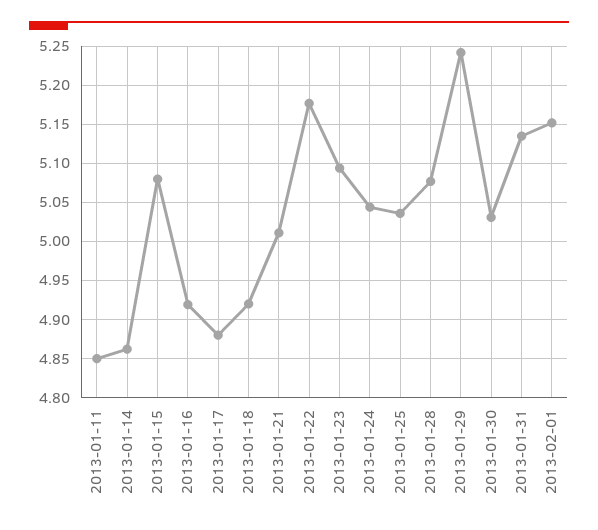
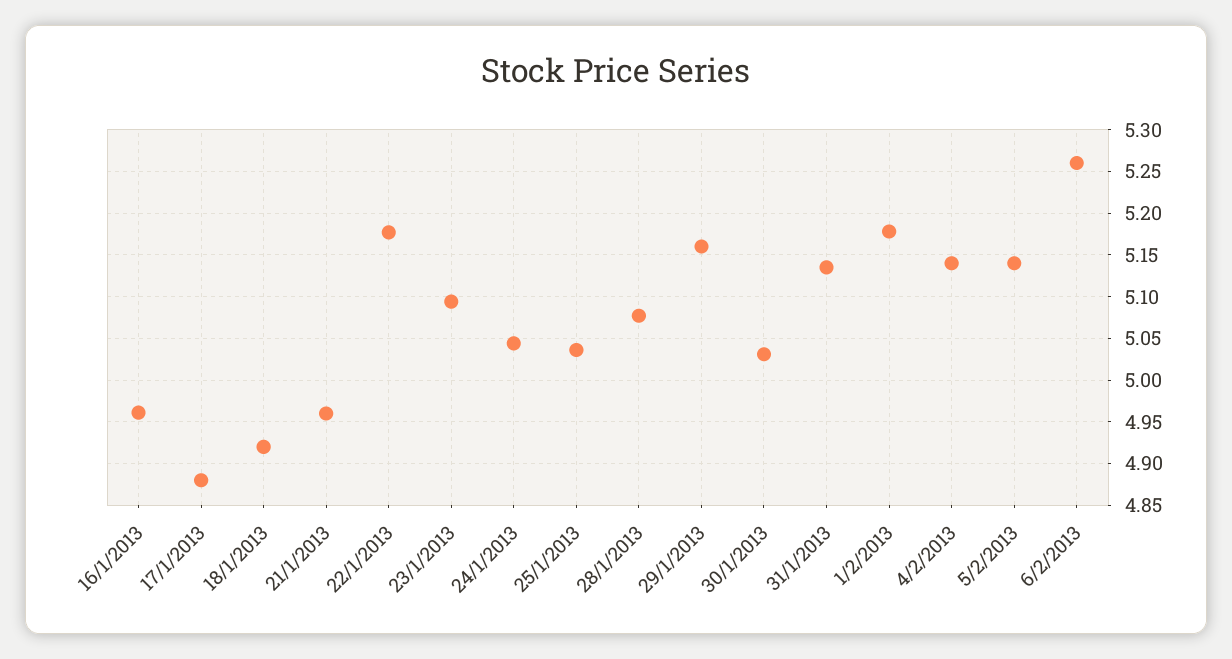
2013-01-11: 4.85 -> none
2013-01-14: 4.86 -> none
2013-01-15: 5.08 -> none
2013-01-16: 4.92 -> 4.96
2013-01-21: 5.01 -> 4.96
2013-01-29: 5.24 -> 5.16
2013-02-01: 5.15 -> 5.18
4/2/2013: none -> 5.14
5/2/2013: none -> 5.14
6/2/2013: none -> 5.26

